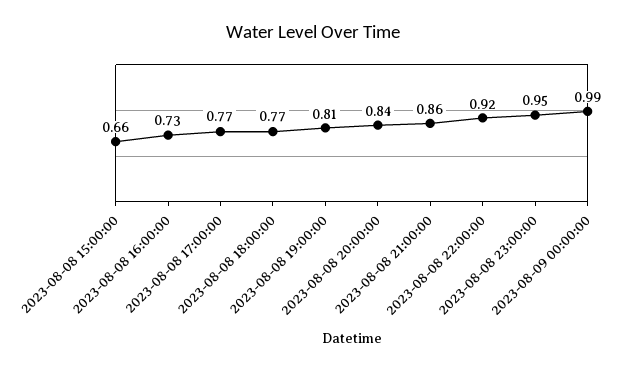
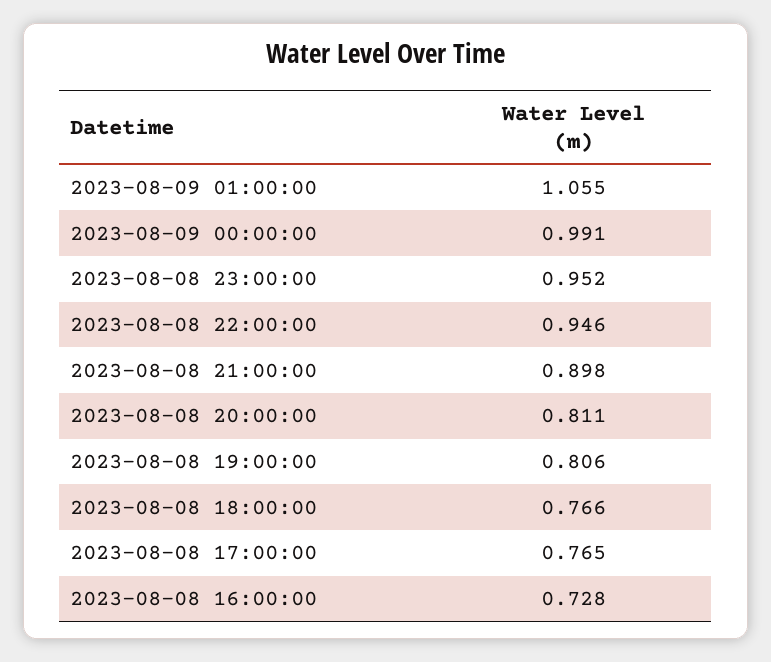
2023-08-08 15:00:00: 0.66 -> none
2023-08-08 20:00:00: 0.84 -> 0.811
2023-08-08 21:00:00: 0.86 -> 0.898
2023-08-08 22:00:00: 0.92 -> 0.946
2023-08-09 01:00:00: none -> 1.055

